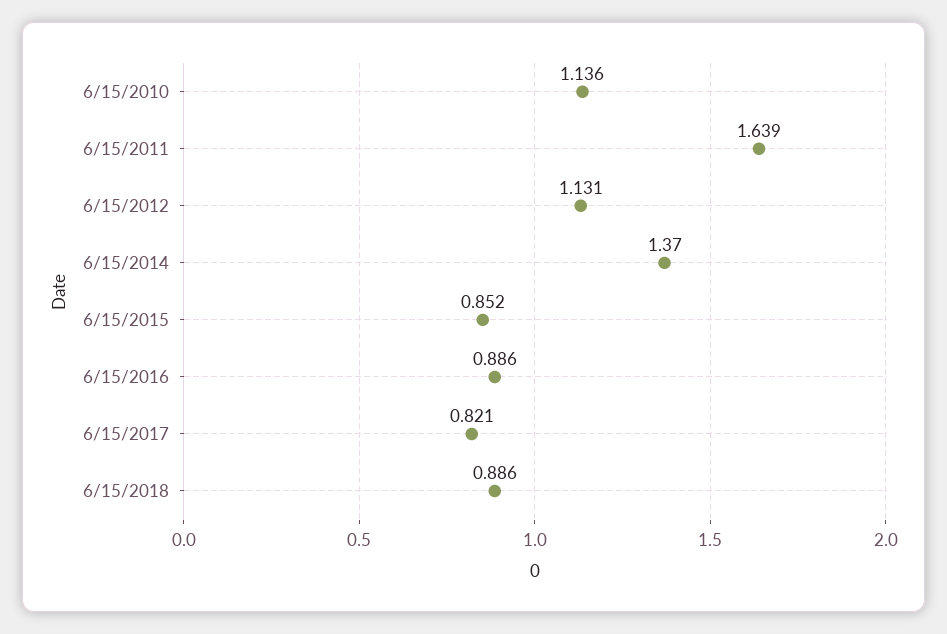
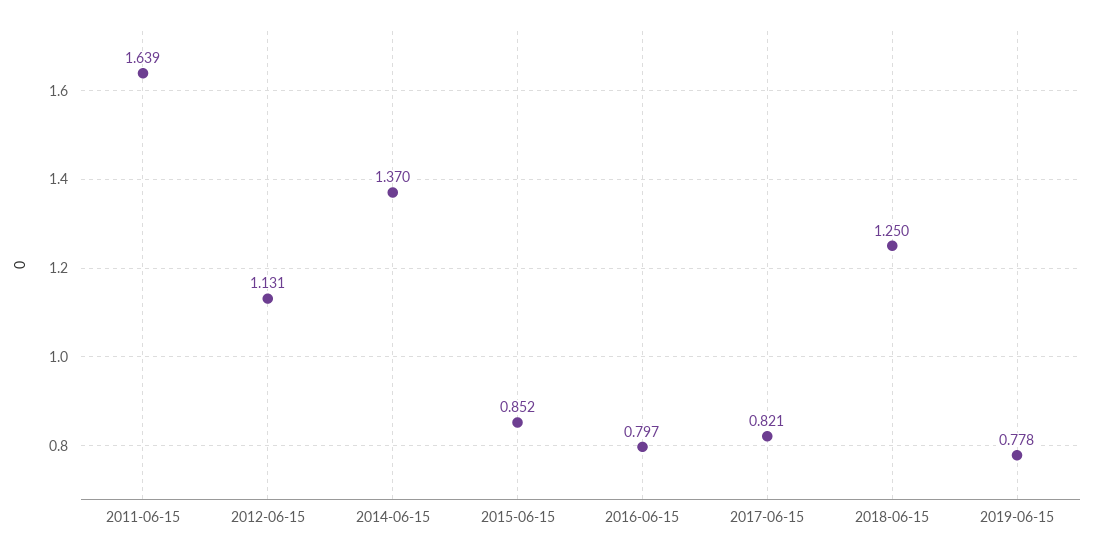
6/15/2010: 1.136 -> none
6/15/2016: 0.886 -> 0.797
6/15/2018: 0.886 -> 1.25
2019-06-15: none -> 0.778

